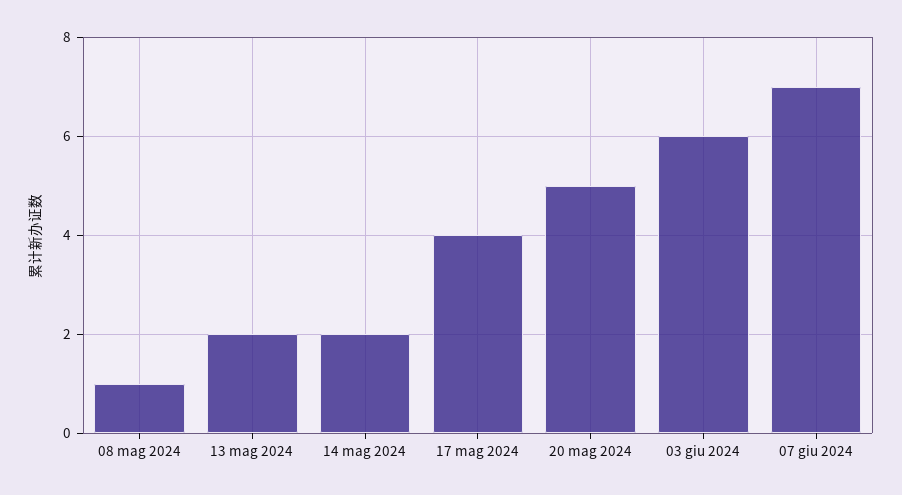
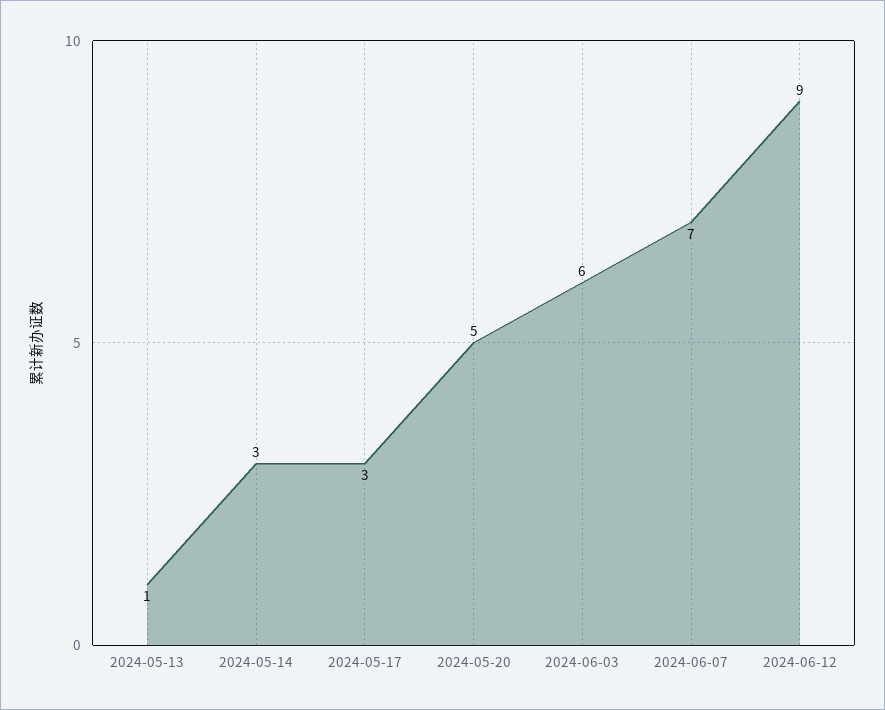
08 mag 2024: 1 -> none
13 mag 2024: 2 -> 1
14 mag 2024: 2 -> 3
17 mag 2024: 4 -> 3
2024-06-12: none -> 9

